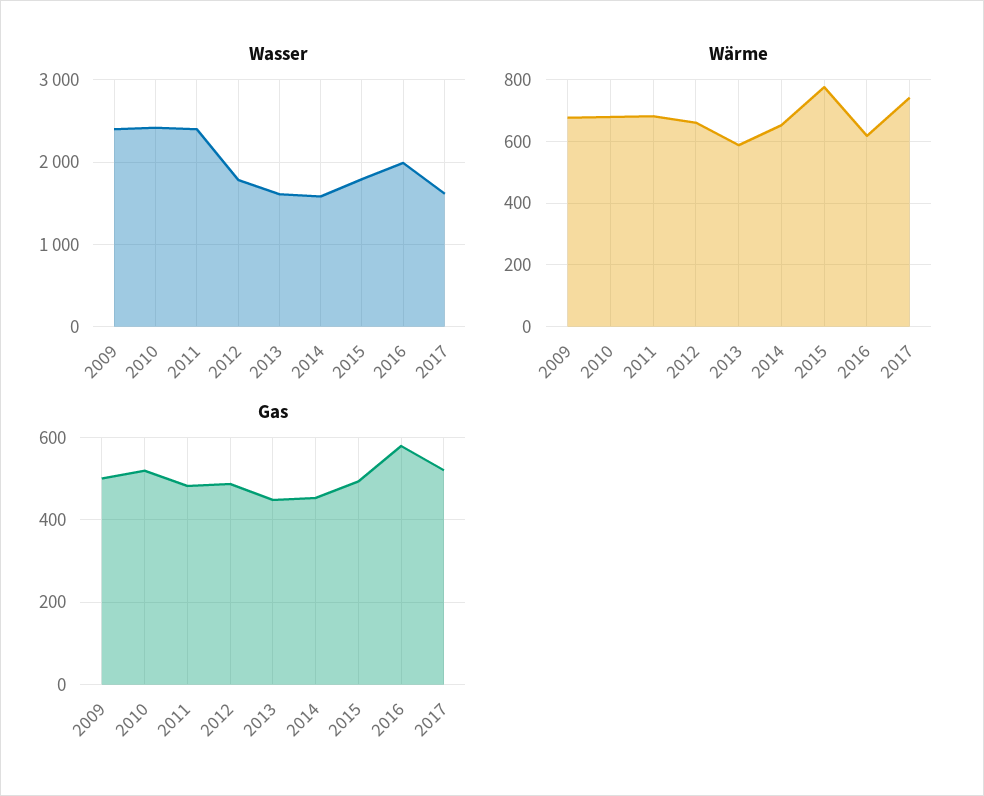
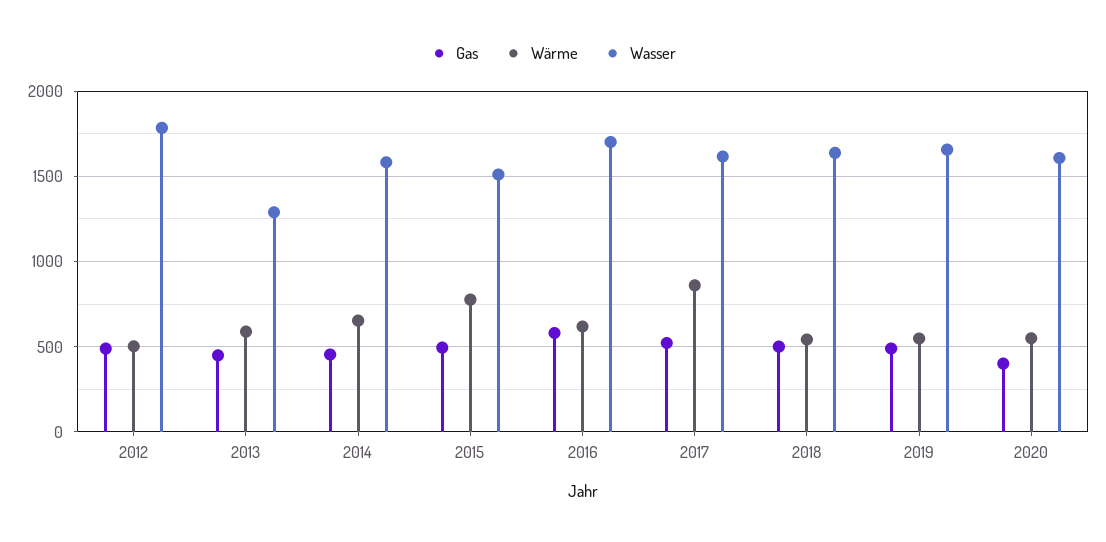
Wasser, 2009: 2400 -> none
Wasser, 2010: 2400 -> none
Wasser, 2011: 2400 -> none
Wasser, 2013: 1600 -> 1300
Wasser, 2015: 1800 -> 1500
Wasser, 2016: 2000 -> 1700
Wärme, 2009: 680 -> none
Wärme, 2010: 680 -> none
Wärme, 2011: 680 -> none
Wärme, 2012: 660 -> 500
Wärme, 2017: 740 -> 850
Gas, 2009: 500 -> none
Gas, 2010: 520 -> none
Gas, 2011: 480 -> none
Gas, 2018: none -> 500
Wärme, 2018: none -> 550
Wasser, 2018: none -> 1650
Gas, 2019: none -> 500
Wärme, 2019: none -> 550
Wasser, 2019: none -> 1650
Gas, 2020: none -> 400
Wärme, 2020: none -> 550
Wasser, 2020: none -> 1600

